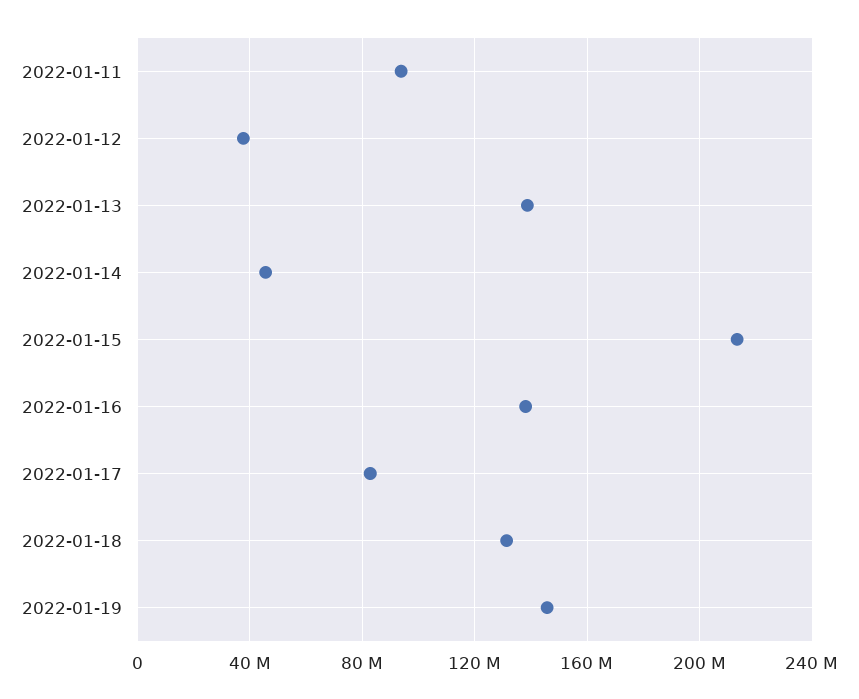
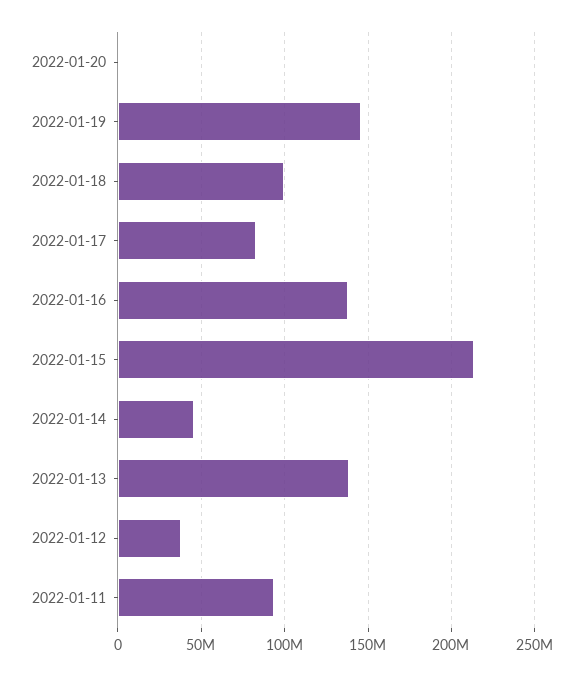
2022-01-18: 130000000 -> 100000000
2022-01-20: none -> 0

